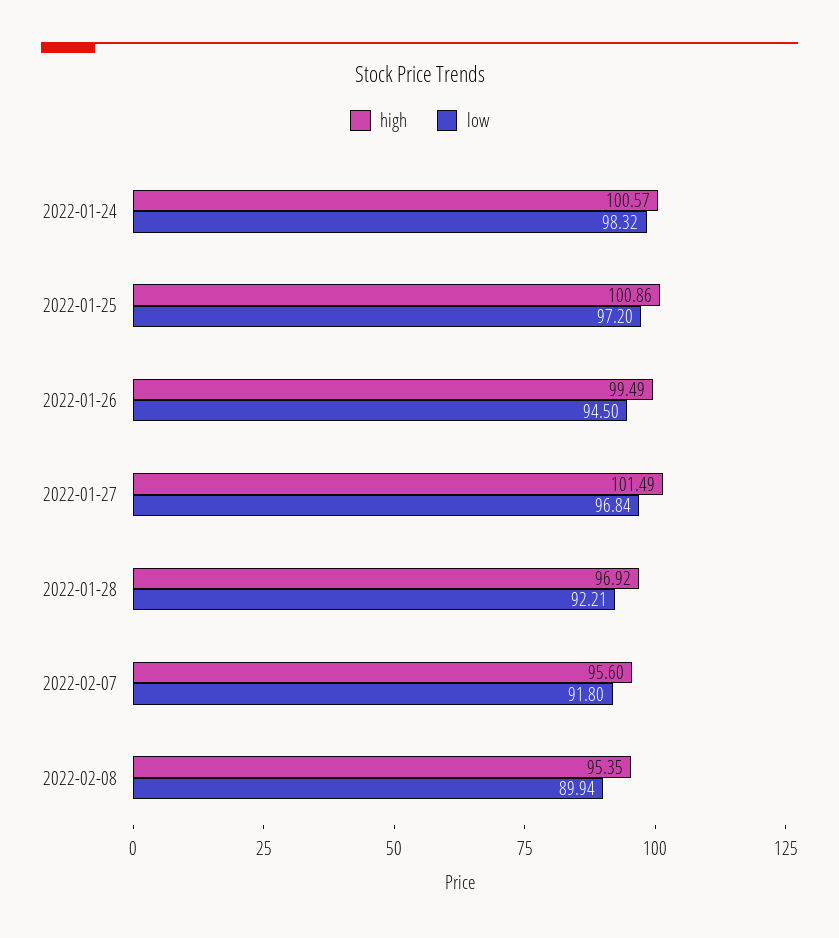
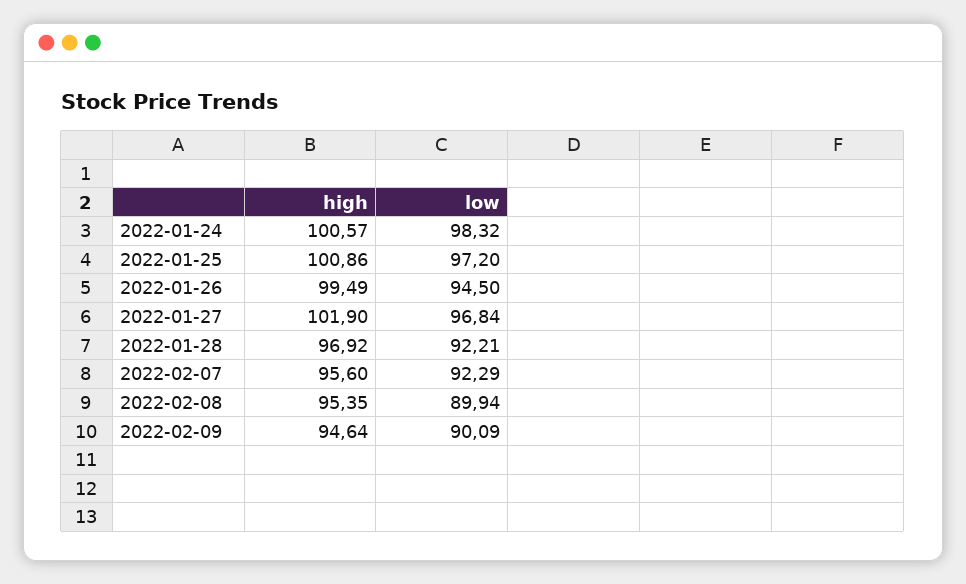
high, 2022-01-27: 101.49 -> 101.9
low, 2022-02-07: 91.8 -> 92.29
high, 2022-02-09: none -> 94.64
low, 2022-02-09: none -> 90.09

